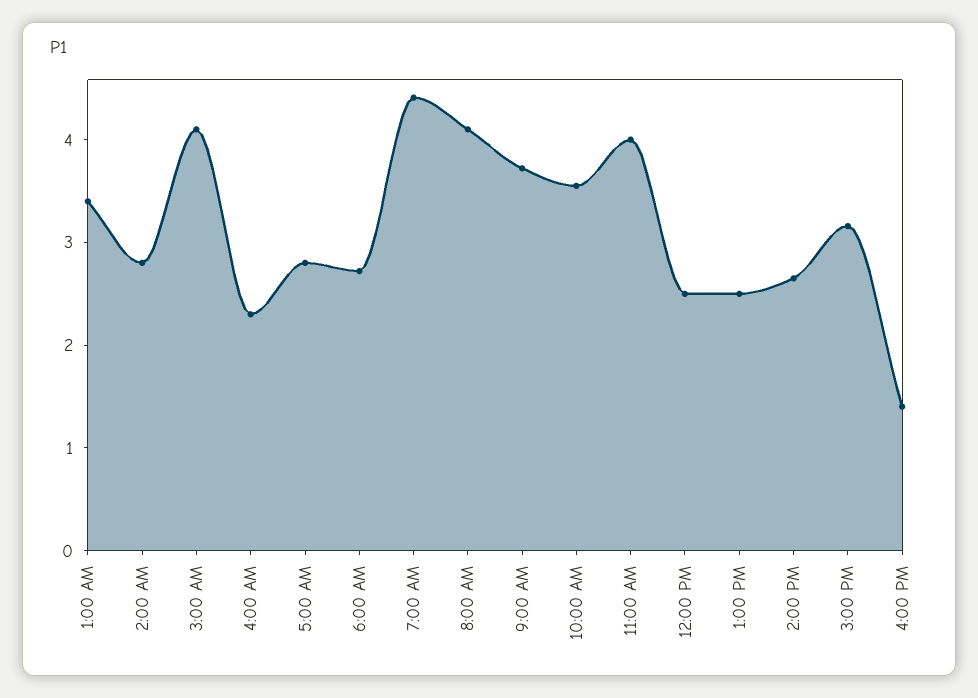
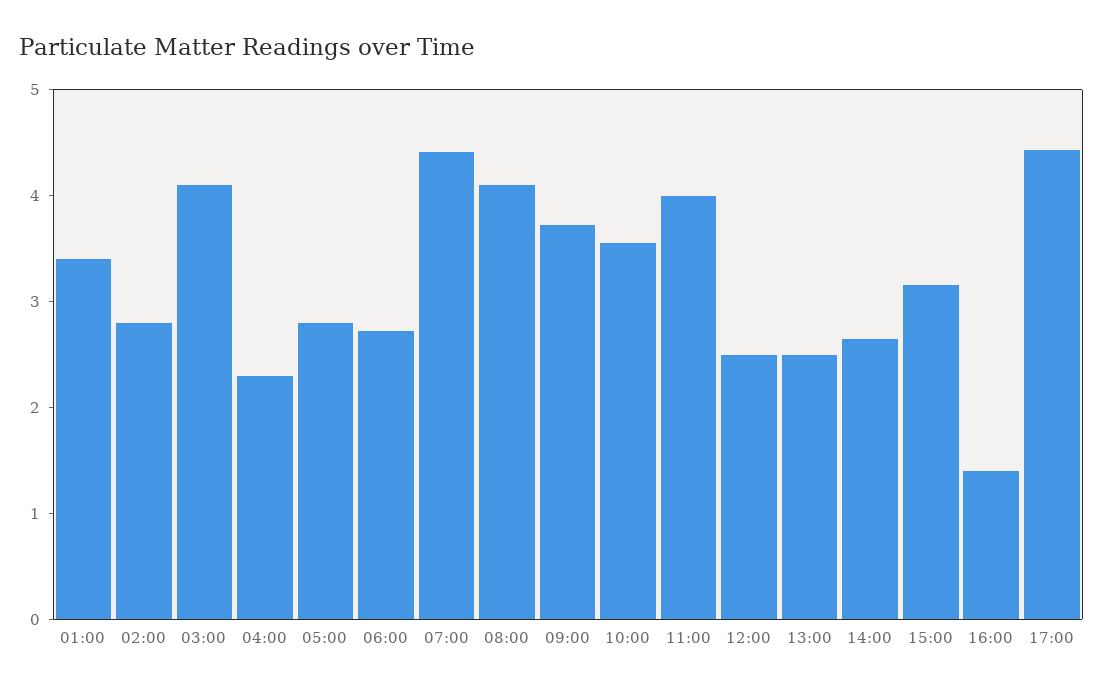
17:00: none -> 4.4

